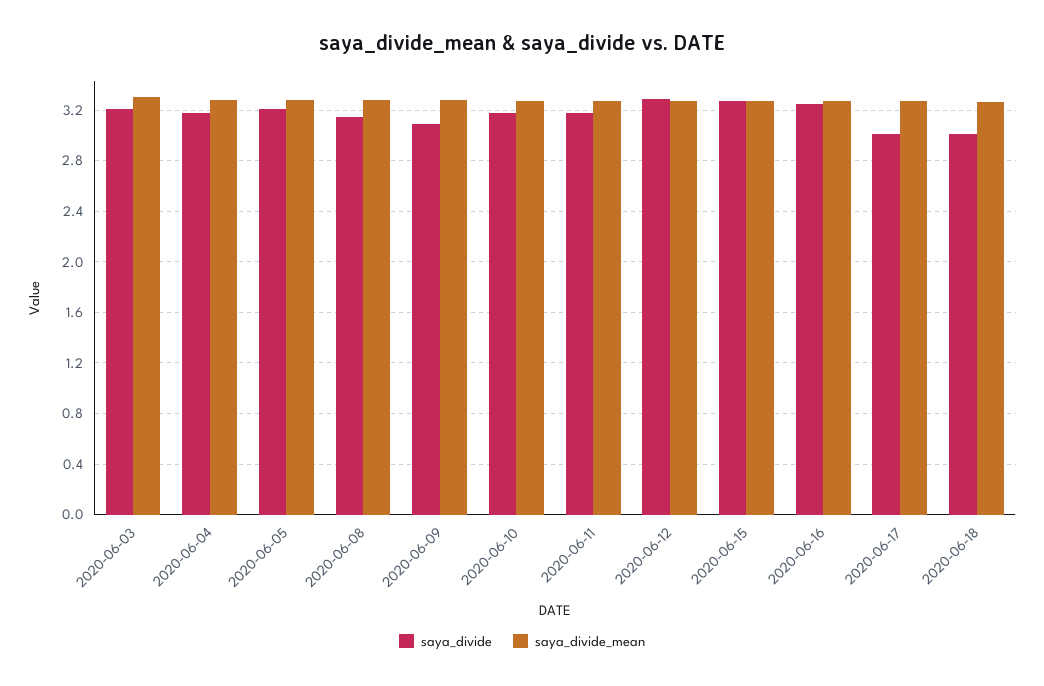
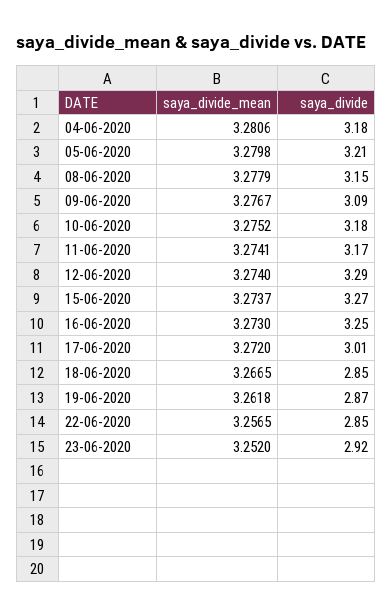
saya_divide, 2020-06-03: 3.2 -> none
saya_divide_mean, 2020-06-03: 3.3 -> none
saya_divide, 2020-06-18: 3 -> 2.85
saya_divide_mean, 19-06-2020: none -> 3.2618
saya_divide, 19-06-2020: none -> 2.87
saya_divide_mean, 22-06-2020: none -> 3.2565
saya_divide, 22-06-2020: none -> 2.85
saya_divide_mean, 23-06-2020: none -> 3.252
saya_divide, 23-06-2020: none -> 2.92

